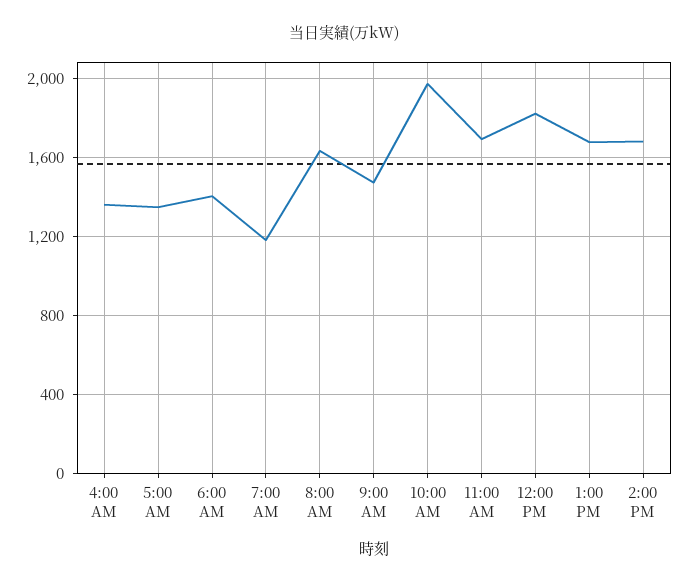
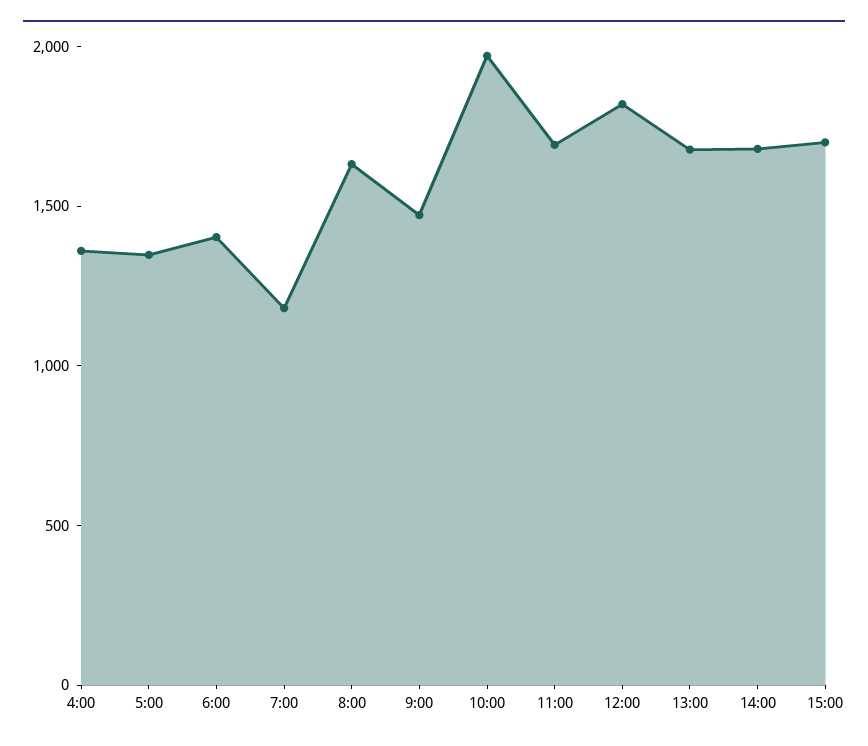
15:00: none -> 1700

